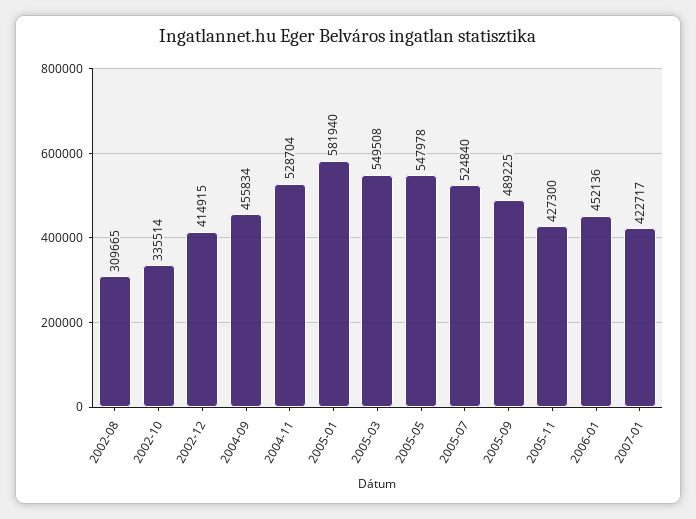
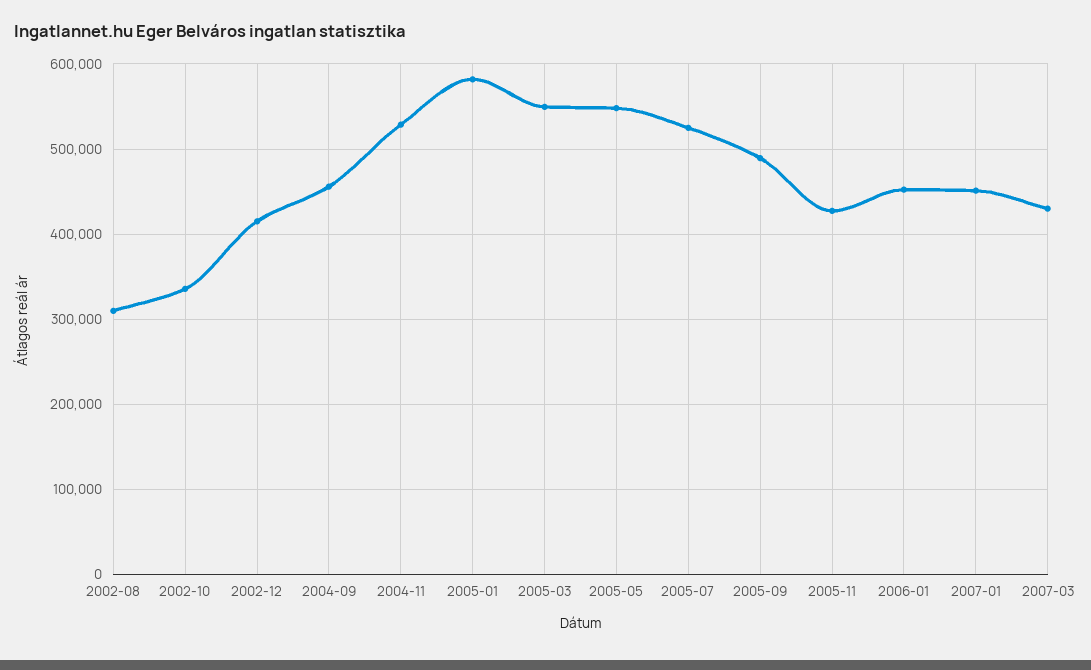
2007-01: 422717 -> 450000
2007-03: none -> 430000

